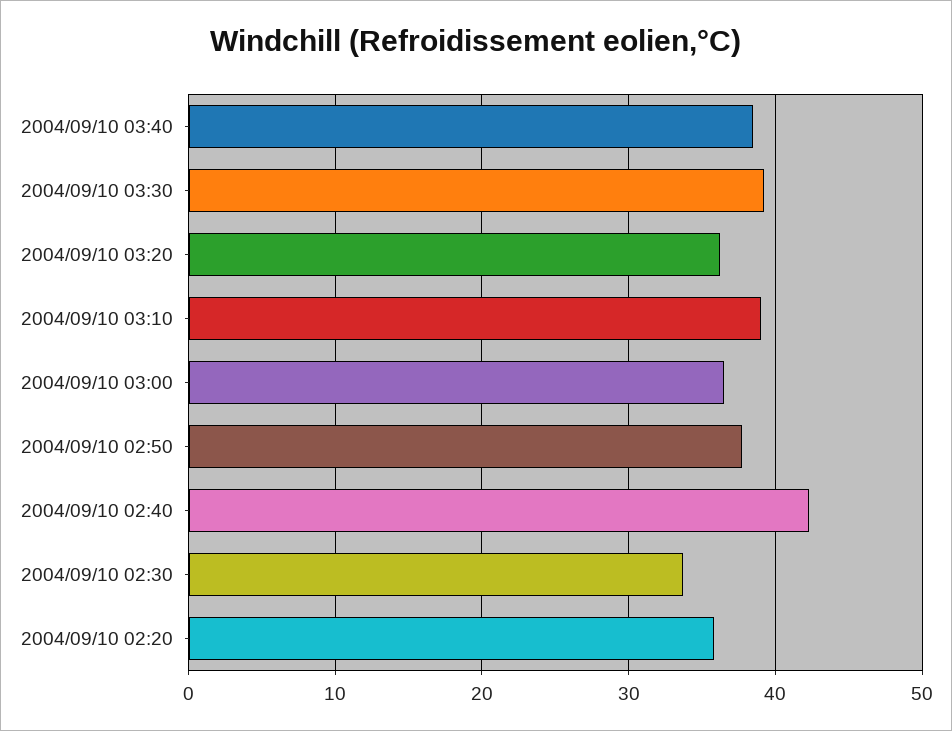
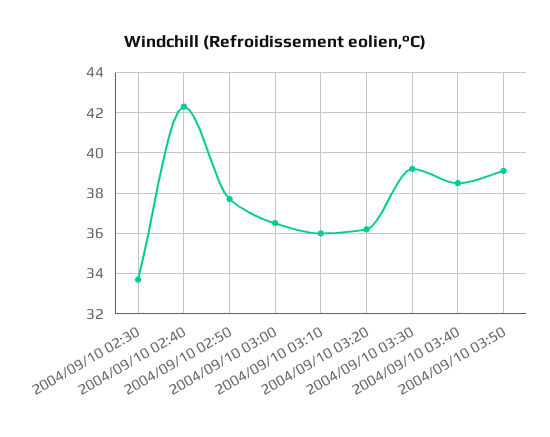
2004/09/10 03:10: 39 -> 36
2004/09/10 02:20: 36 -> none
2004/09/10 03:50: none -> 39

